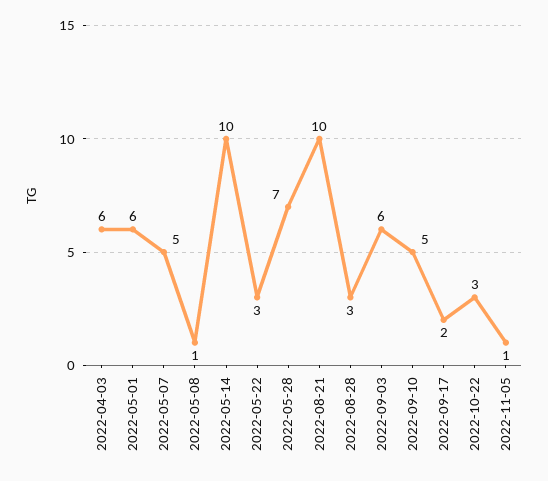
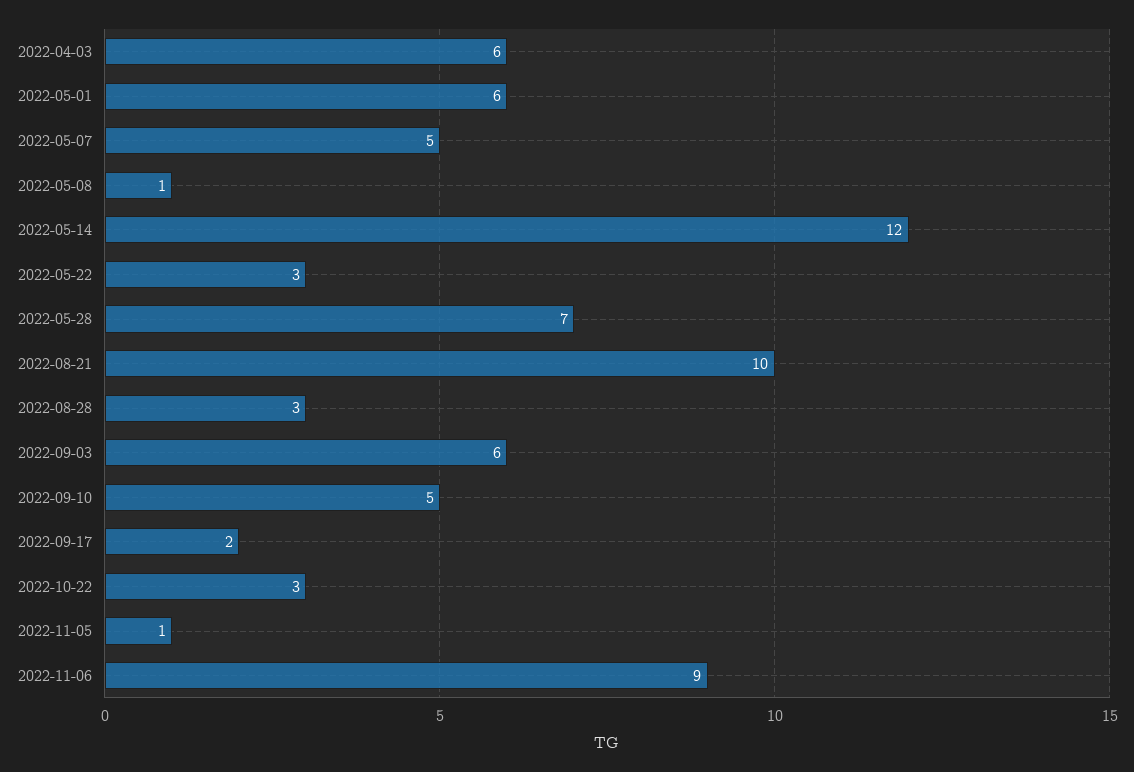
2022-05-14: 10 -> 12
2022-11-06: none -> 9

